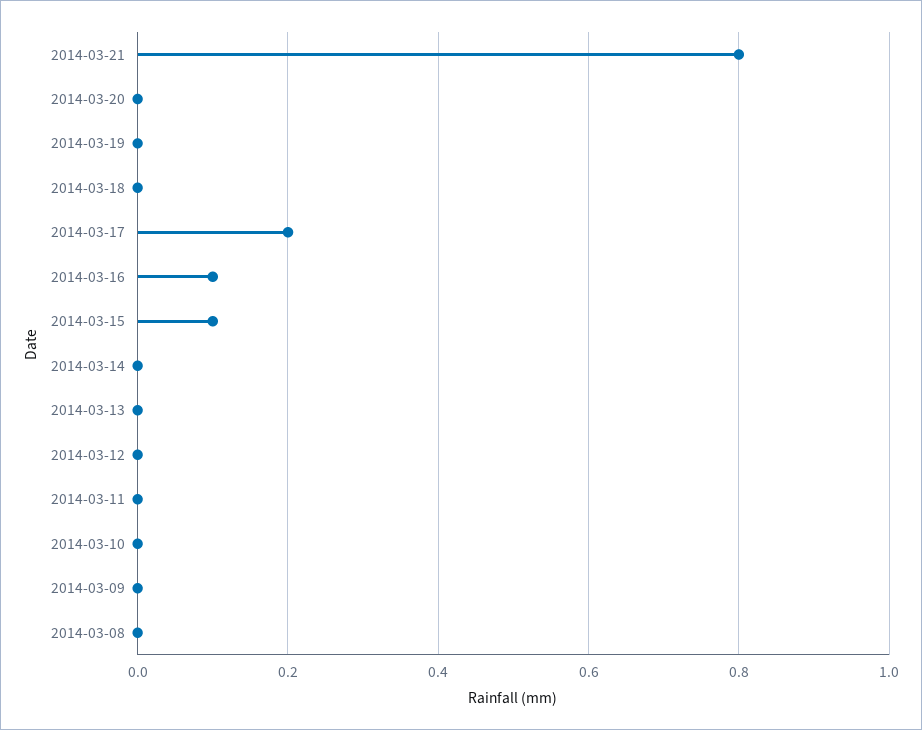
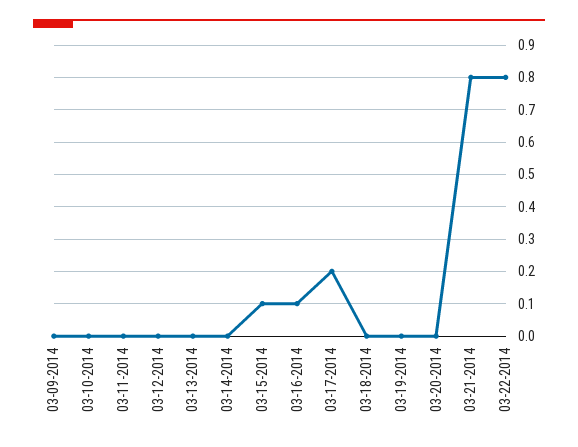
2014-03-08: 0 -> none
03-22-2014: none -> 0.8

